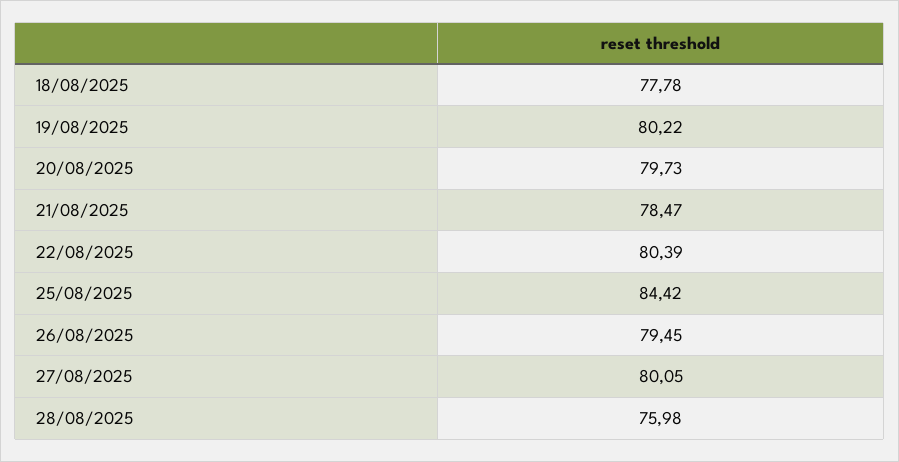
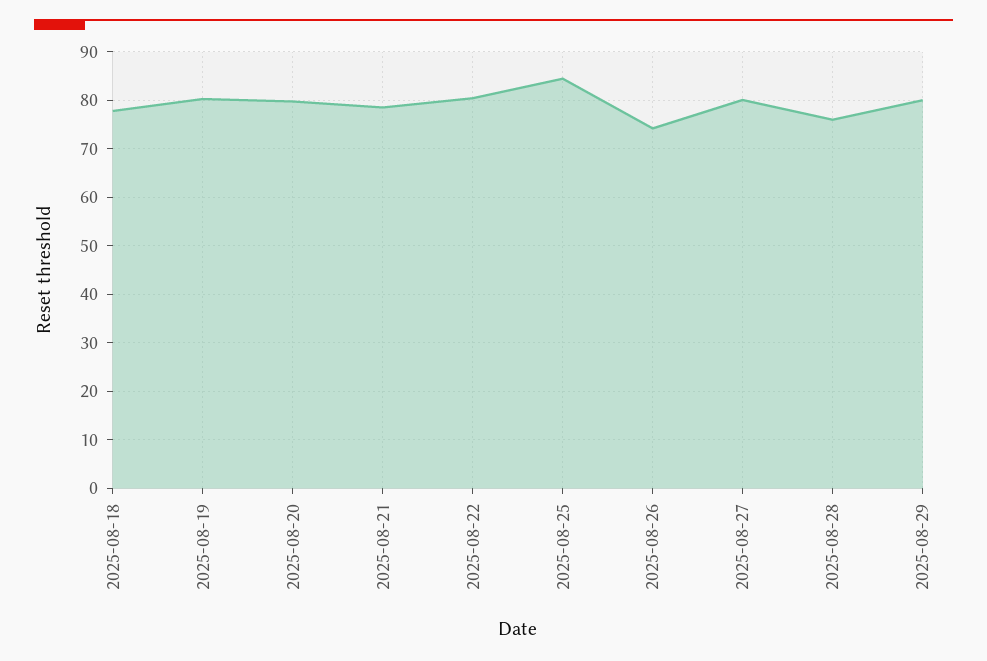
26/08/2025: 79.45 -> 74
2025-08-29: none -> 80

